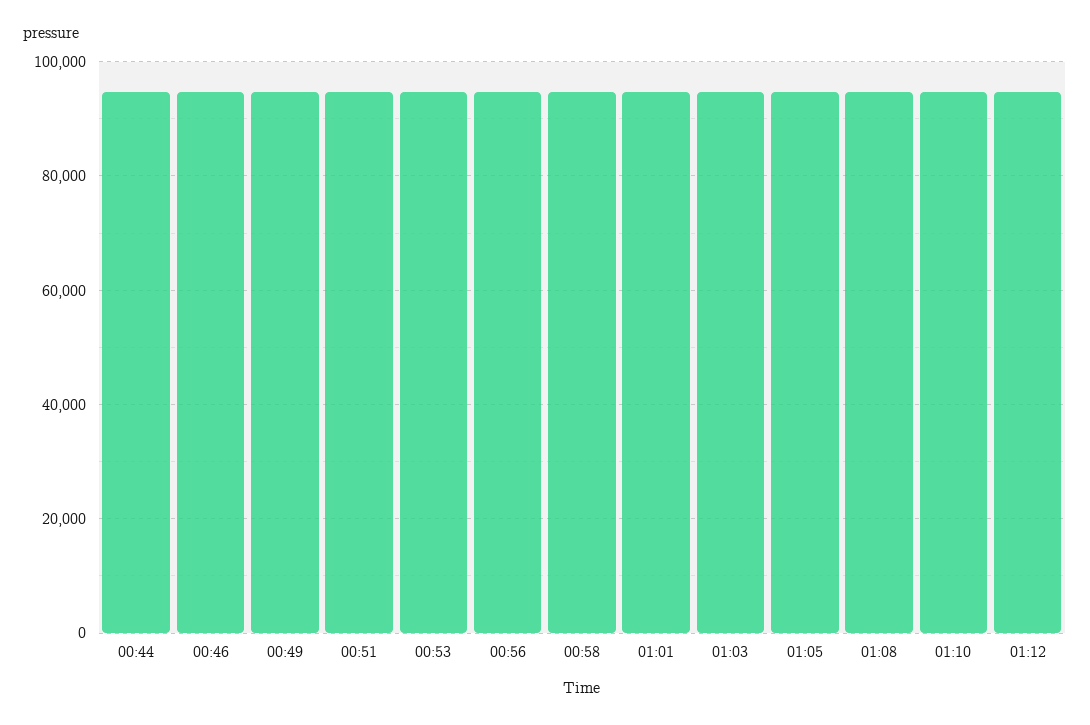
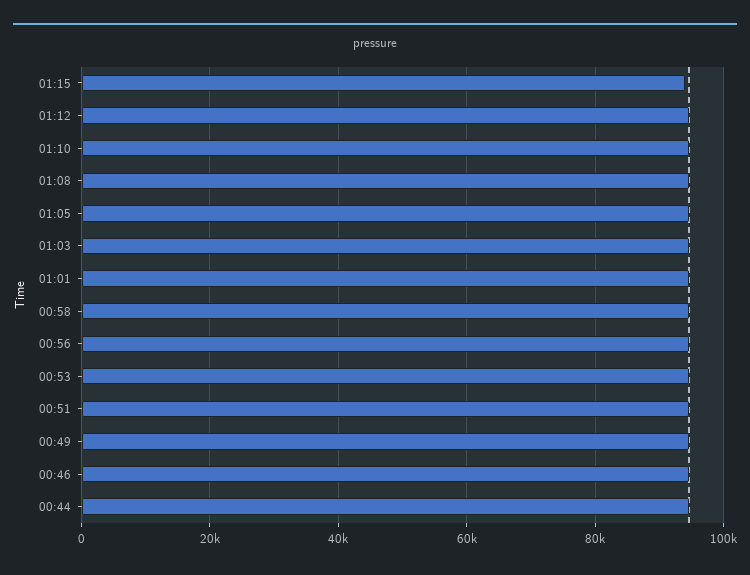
01:15: none -> 94000

